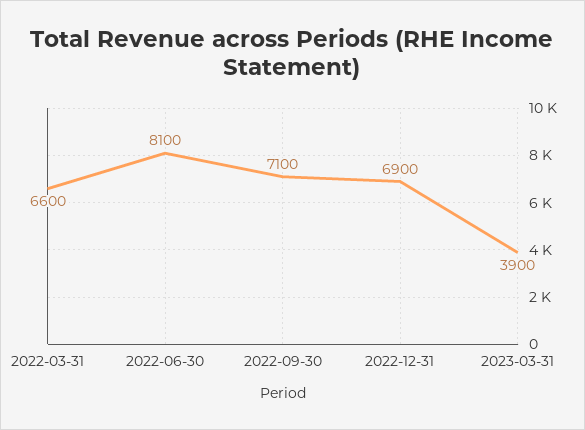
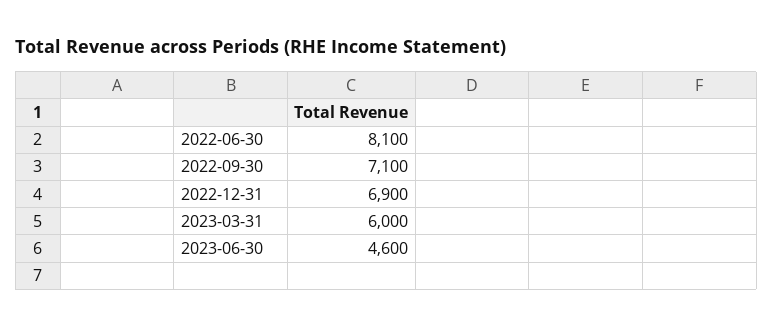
2022-03-31: 6600 -> none
2023-03-31: 3900 -> 6000
2023-06-30: none -> 4600

